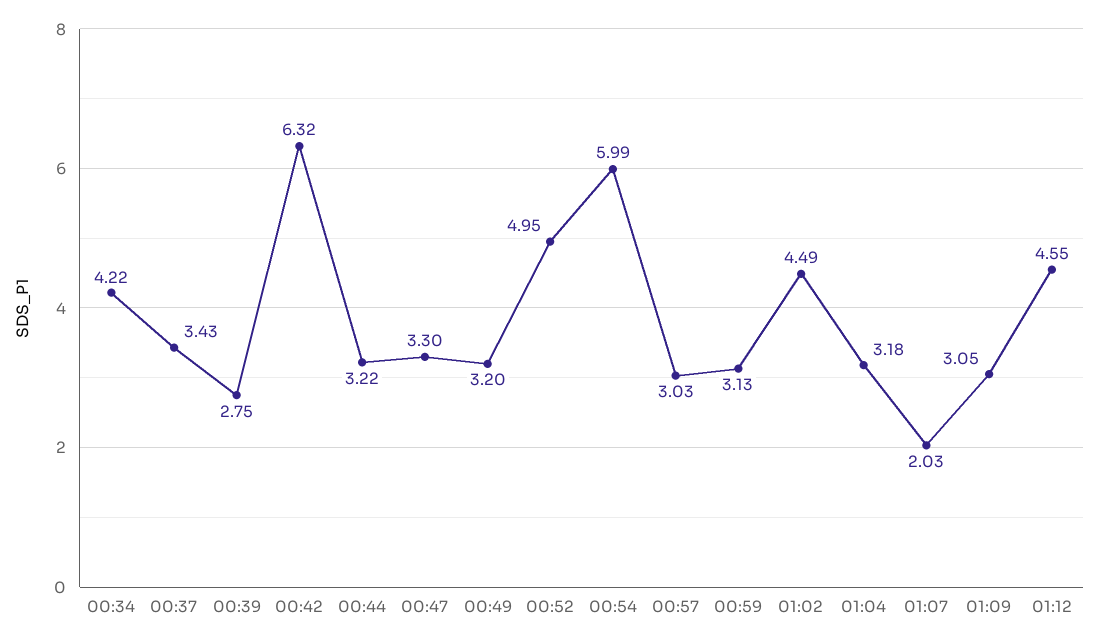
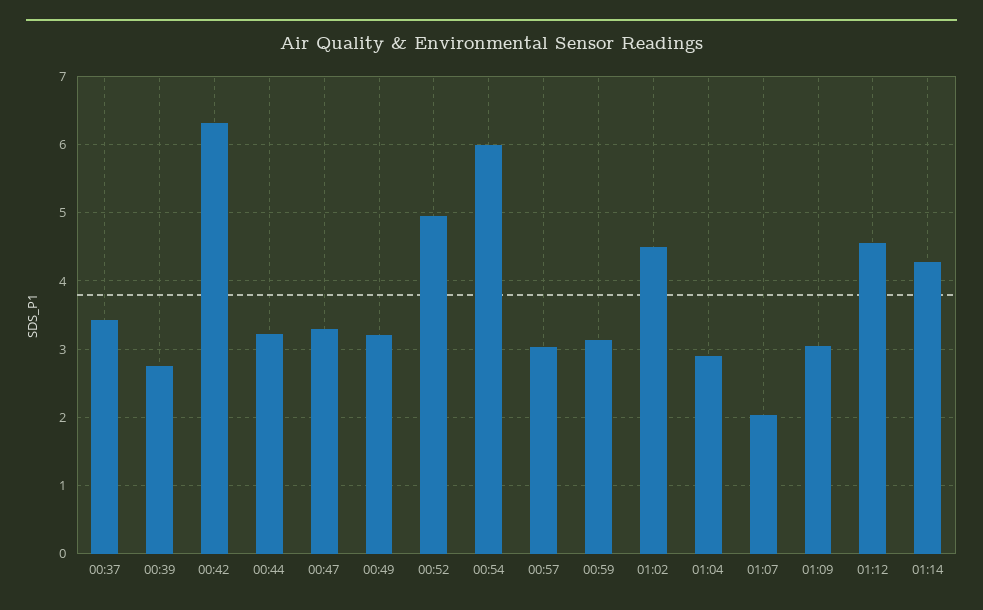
00:34: 4.22 -> none
01:04: 3.18 -> 2.9
01:14: none -> 4.3

